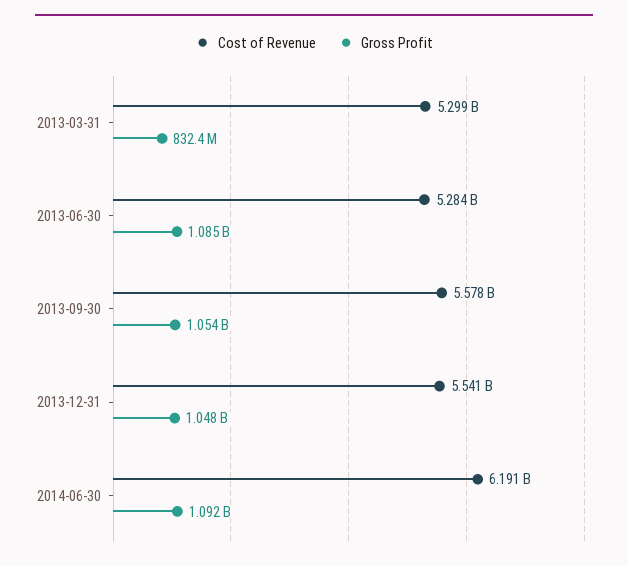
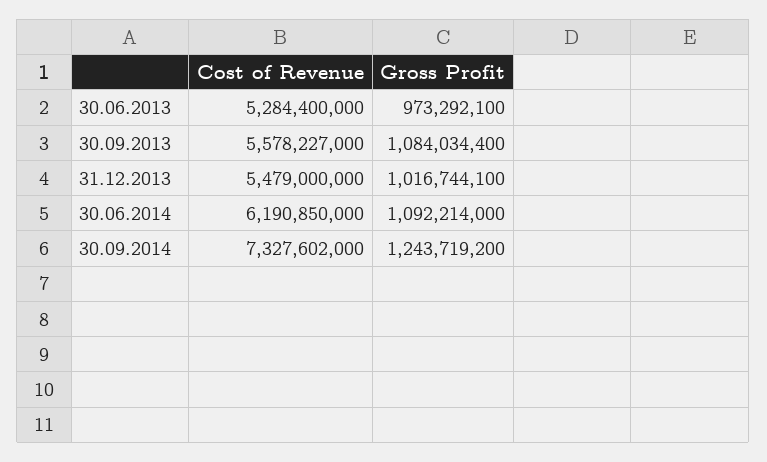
Cost of Revenue, 2013-03-31: 5299000000 -> none
Gross Profit, 2013-03-31: 832400000 -> none
Gross Profit, 2013-06-30: 1085000000 -> 973292100
Gross Profit, 2013-09-30: 1054000000 -> 1084034400
Cost of Revenue, 2013-12-31: 5541000000 -> 5479000000
Gross Profit, 2013-12-31: 1048000000 -> 1016744100
Cost of Revenue, 30.09.2014: none -> 7327602000
Gross Profit, 30.09.2014: none -> 1243719200

